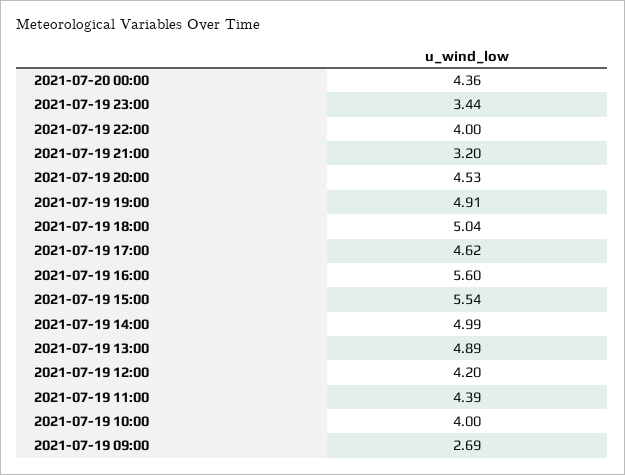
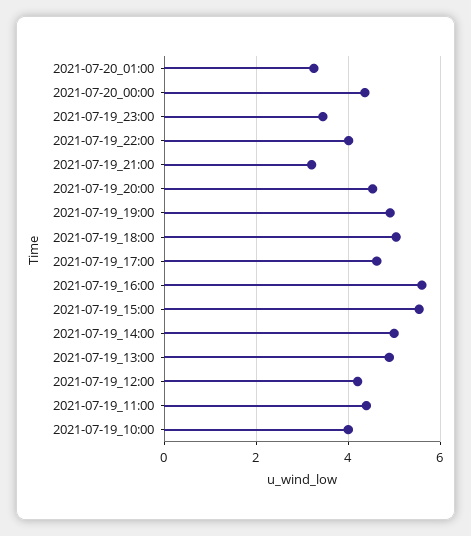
2021-07-19 09:00: 2.69 -> none
2021-07-20_01:00: none -> 3.2

